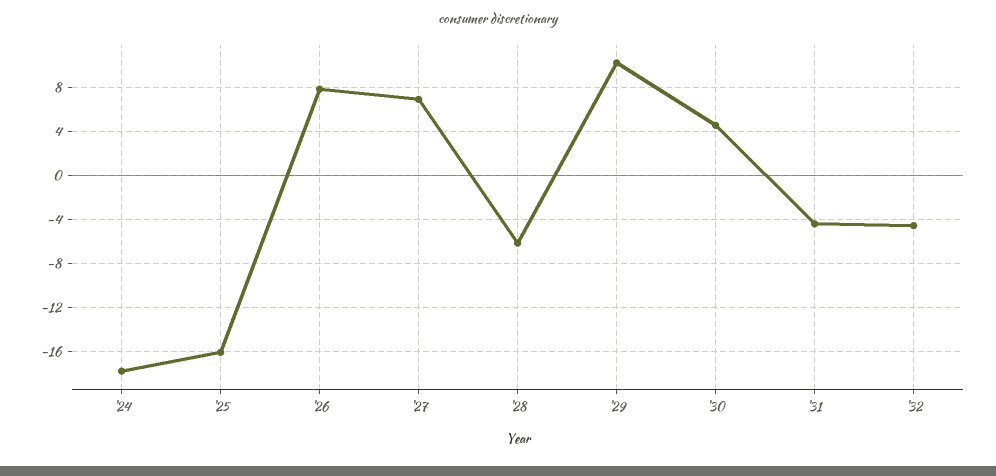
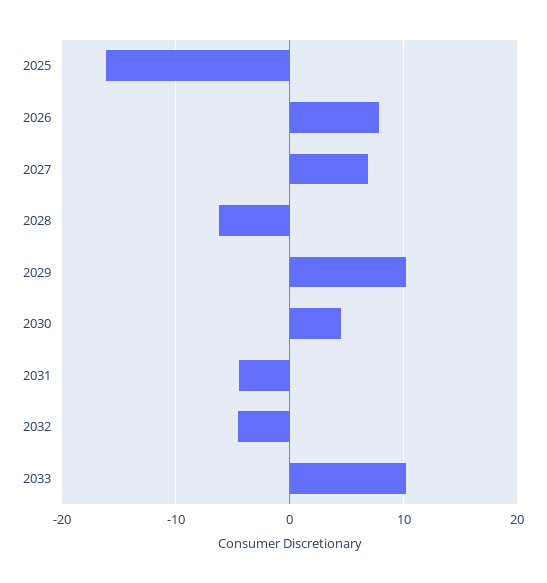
'24: -18 -> none
2033: none -> 10

